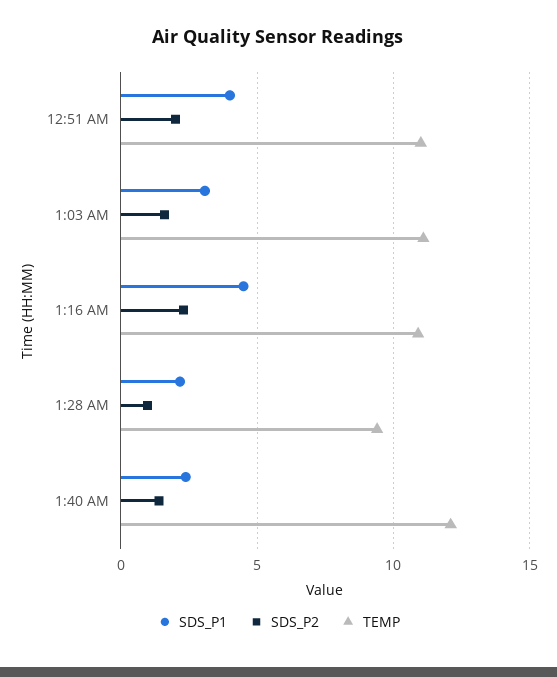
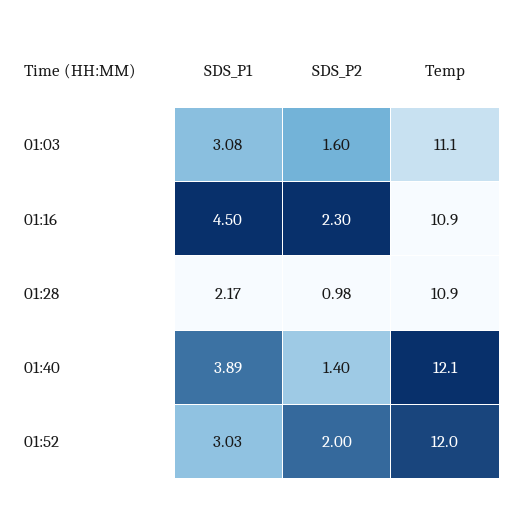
SDS_P1, 12:51 AM: 4 -> none
SDS_P2, 12:51 AM: 2 -> none
TEMP, 12:51 AM: 11 -> none
TEMP, 1:28 AM: 9.5 -> 10.9
SDS_P1, 1:40 AM: 2.5 -> 3.89
SDS_P1, 01:52: none -> 3.03
SDS_P2, 01:52: none -> 2
TEMP, 01:52: none -> 12

